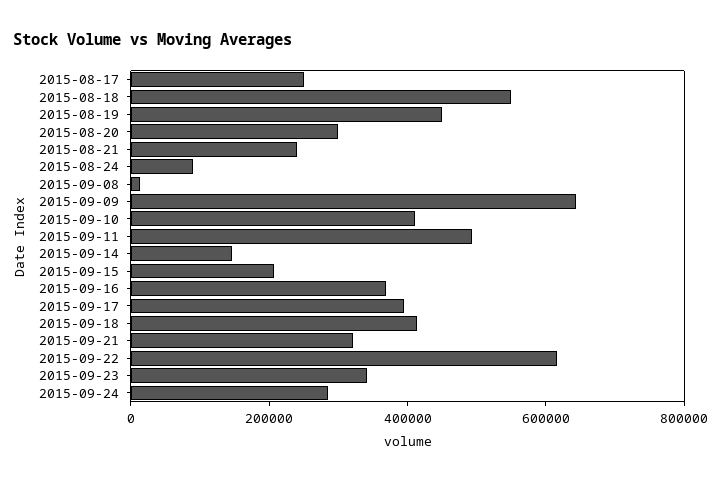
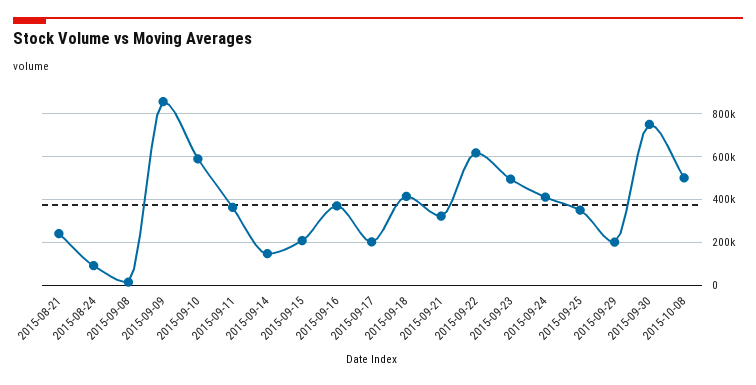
2015-08-17: 250000 -> none
2015-08-18: 550000 -> none
2015-08-19: 450000 -> none
2015-08-20: 300000 -> none
2015-09-09: 650000 -> 850000
2015-09-10: 400000 -> 600000
2015-09-11: 500000 -> 350000
2015-09-17: 400000 -> 200000
2015-09-23: 350000 -> 500000
2015-09-24: 300000 -> 400000
2015-09-25: none -> 350000
2015-09-29: none -> 200000
2015-09-30: none -> 750000
2015-10-08: none -> 500000

